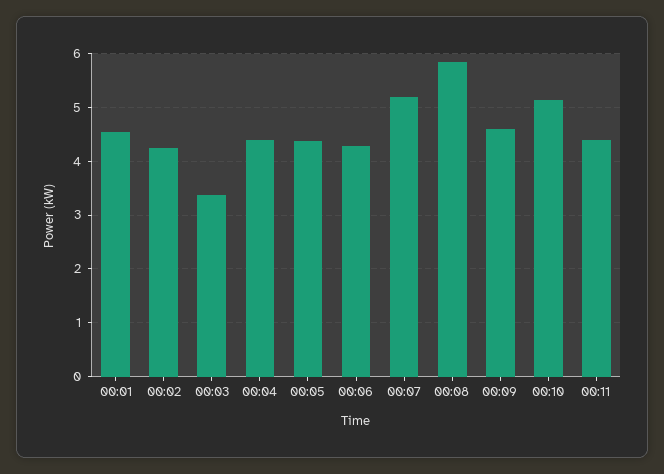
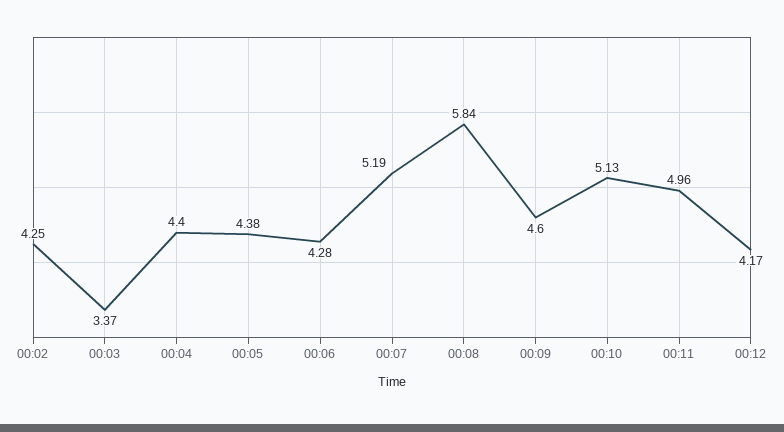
00:01: 4.6 -> none
00:11: 4.4 -> 4.96
00:12: none -> 4.17

